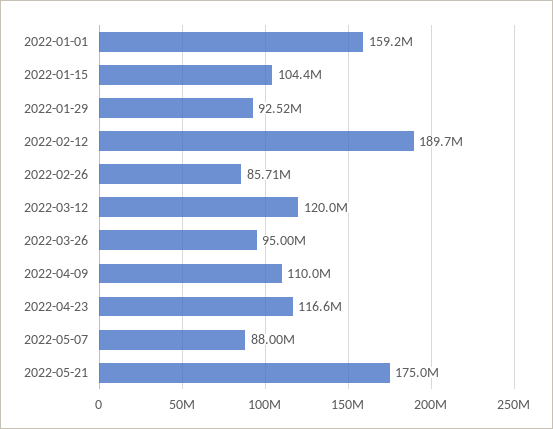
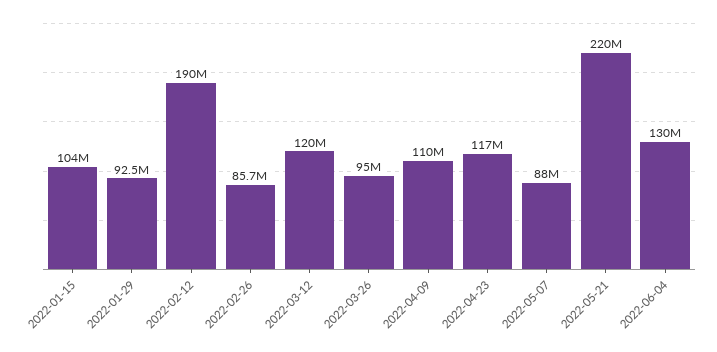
2022-01-01: 159200000 -> none
2022-05-21: 175000000 -> 220000000
2022-06-04: none -> 130000000

